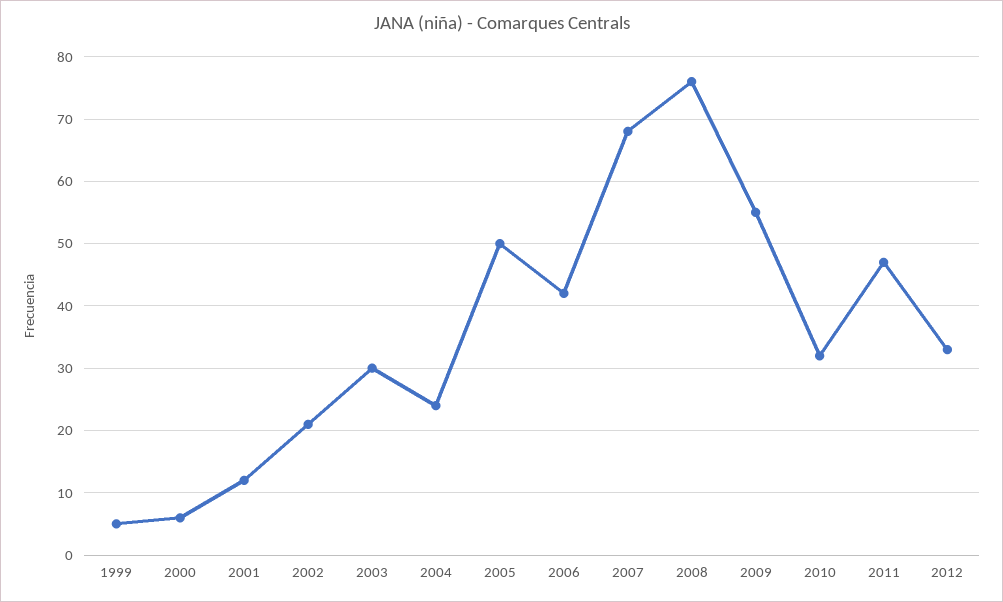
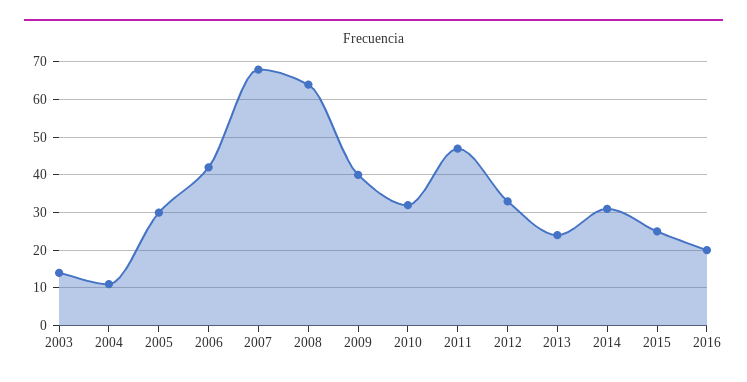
1999: 5 -> none
2000: 6 -> none
2001: 12 -> none
2002: 21 -> none
2003: 30 -> 15
2004: 24 -> 10
2005: 50 -> 30
2008: 76 -> 65
2009: 55 -> 40
2013: none -> 25
2014: none -> 30
2015: none -> 25
2016: none -> 20

